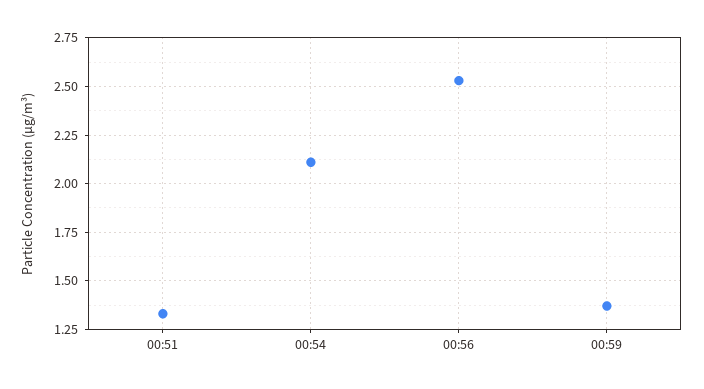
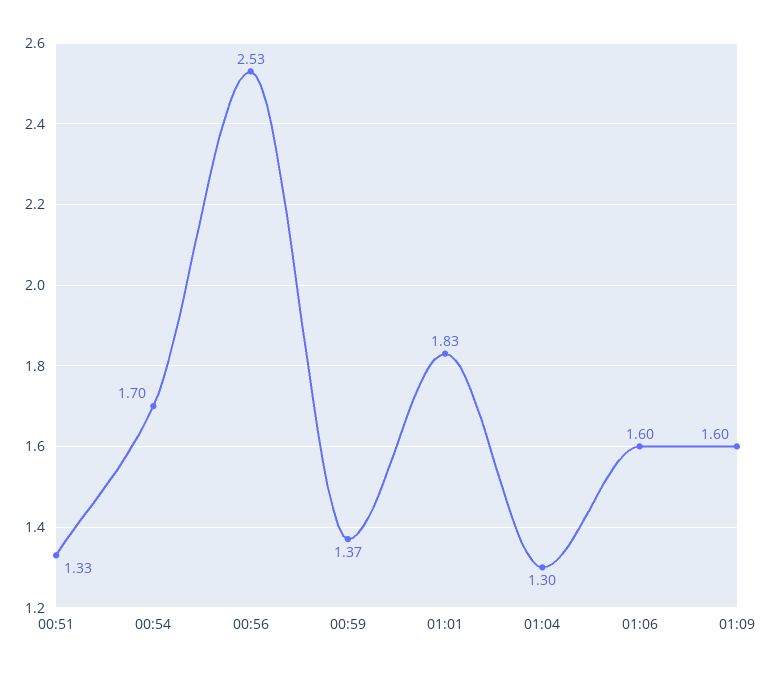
00:54: 2.1 -> 1.7
01:01: none -> 1.83
01:04: none -> 1.3
01:06: none -> 1.6
01:09: none -> 1.6

